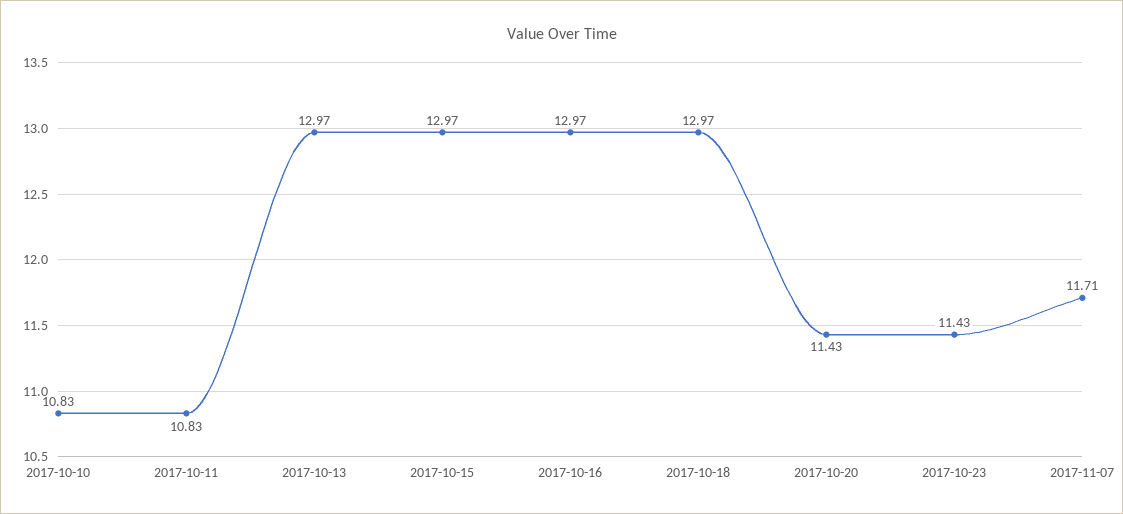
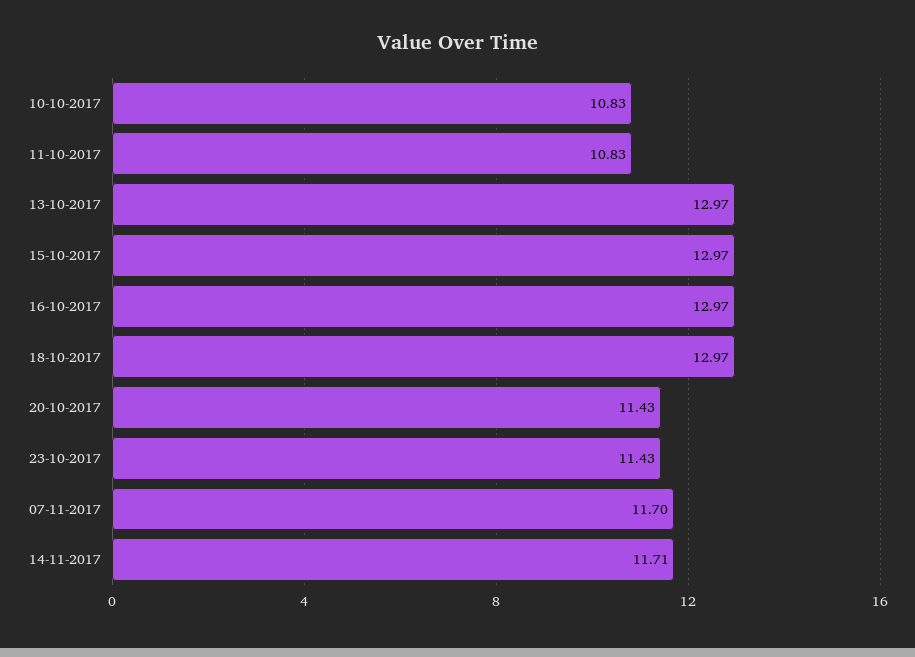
2017-11-07: 11.71 -> 11.7
14-11-2017: none -> 11.71

